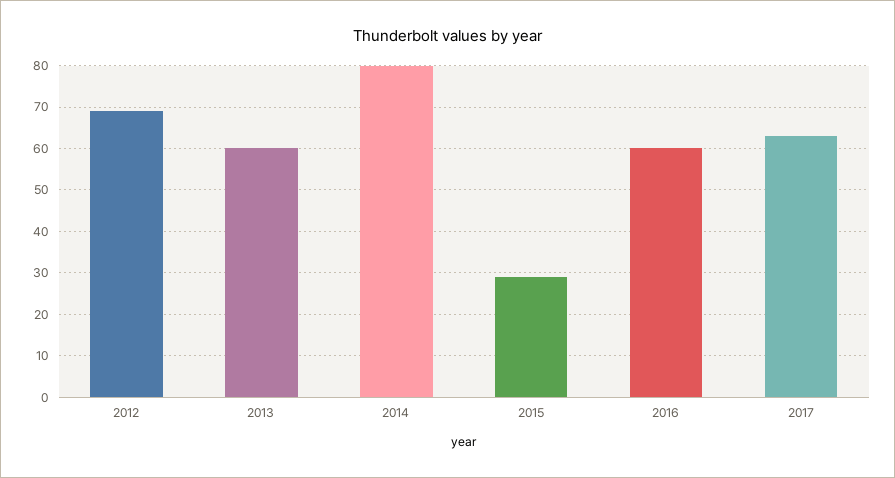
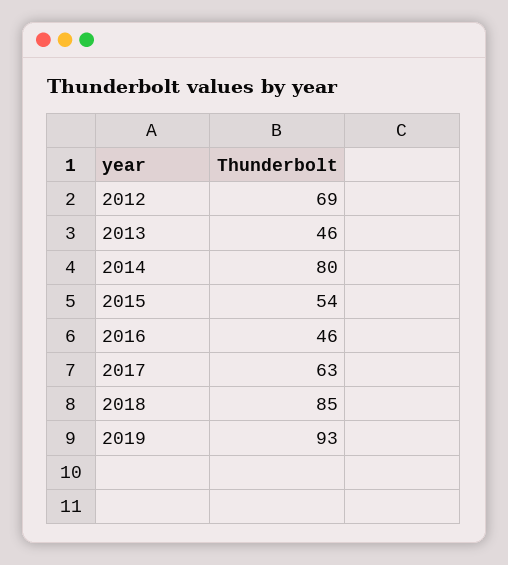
2013: 60 -> 46
2015: 30 -> 54
2016: 60 -> 46
2018: none -> 85
2019: none -> 93

